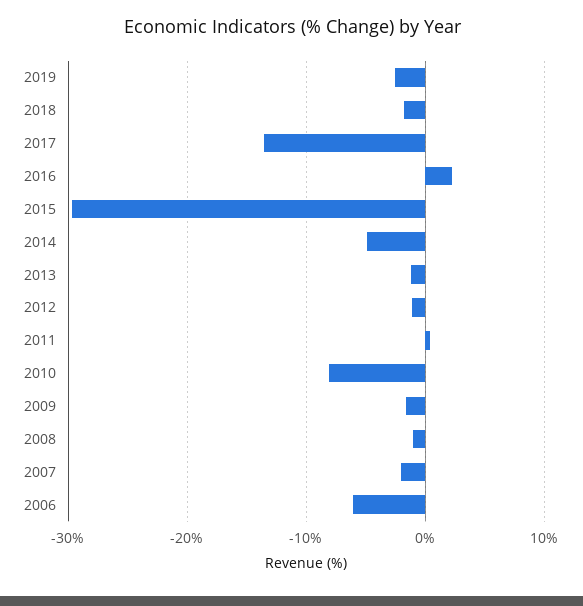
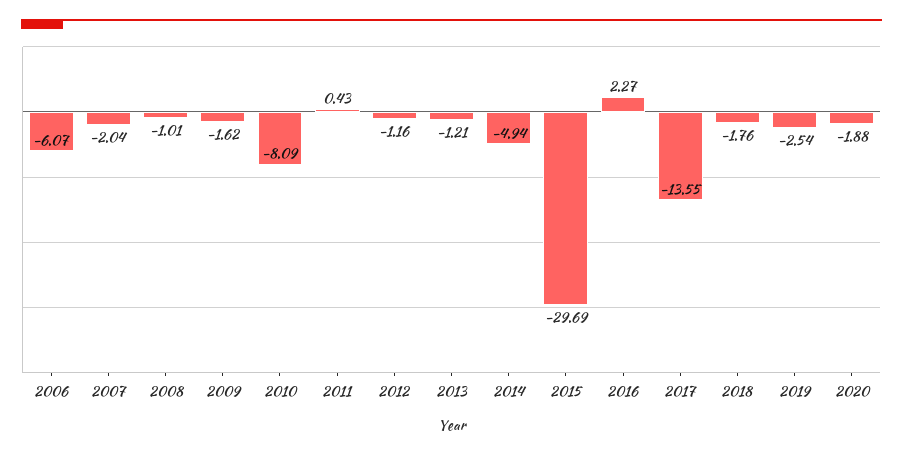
2020: none -> -1.88

